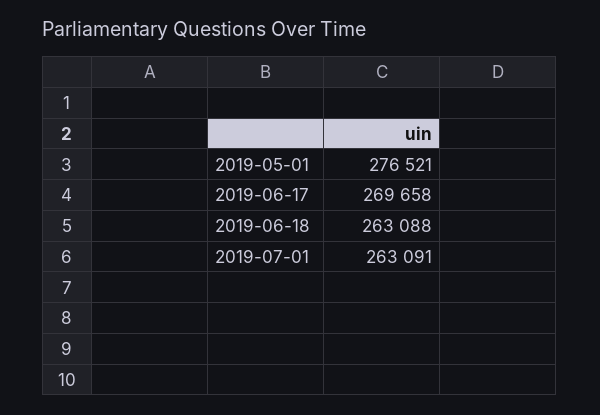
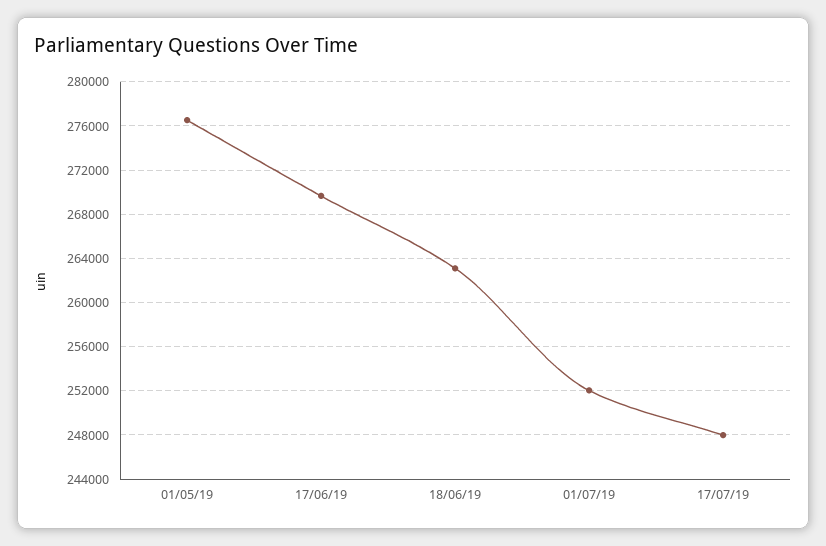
2019-07-01: 263091 -> 252000
17/07/19: none -> 248000

